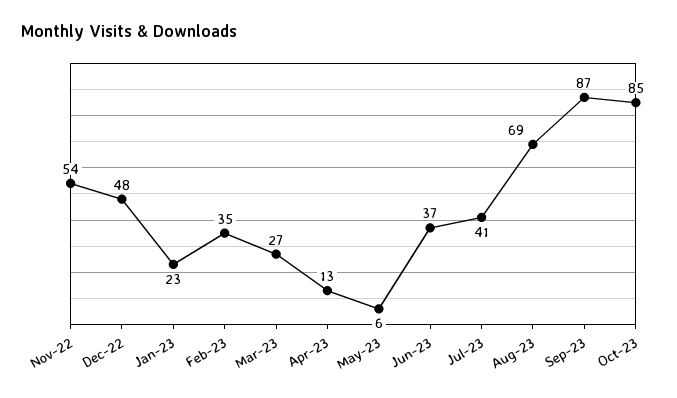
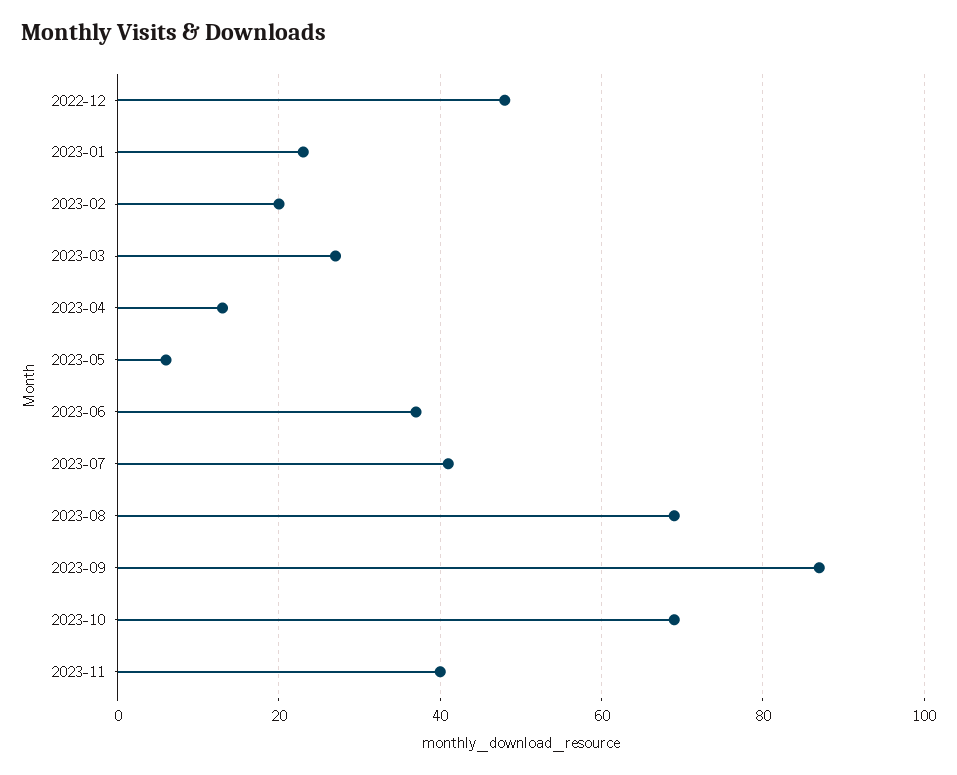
Nov-22: 54 -> none
Feb-23: 35 -> 20
Oct-23: 85 -> 70
2023-11: none -> 40

